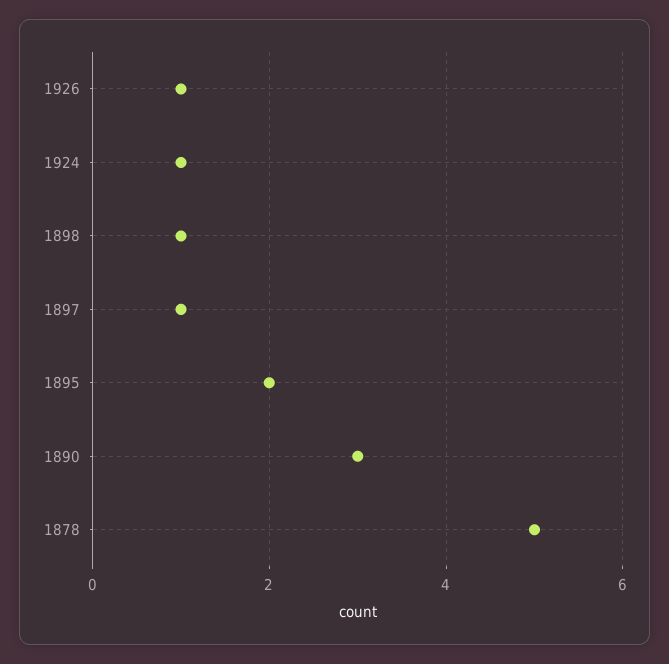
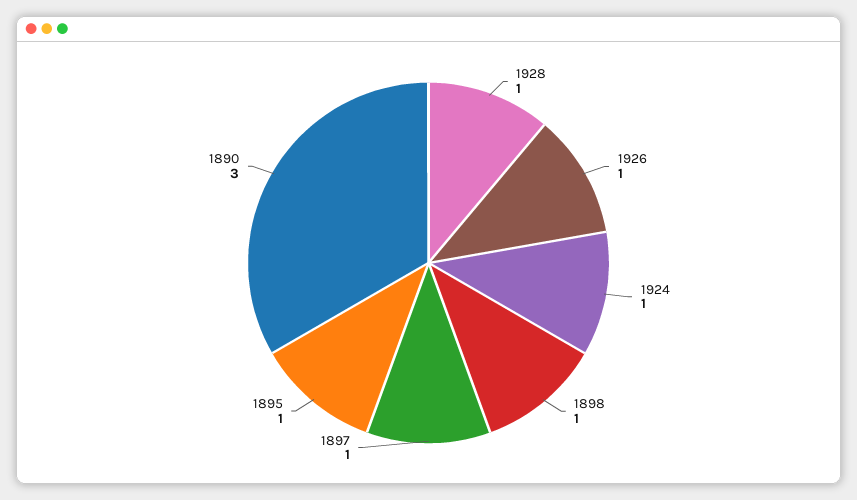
1895: 2 -> 1
1878: 5 -> none
1928: none -> 1

